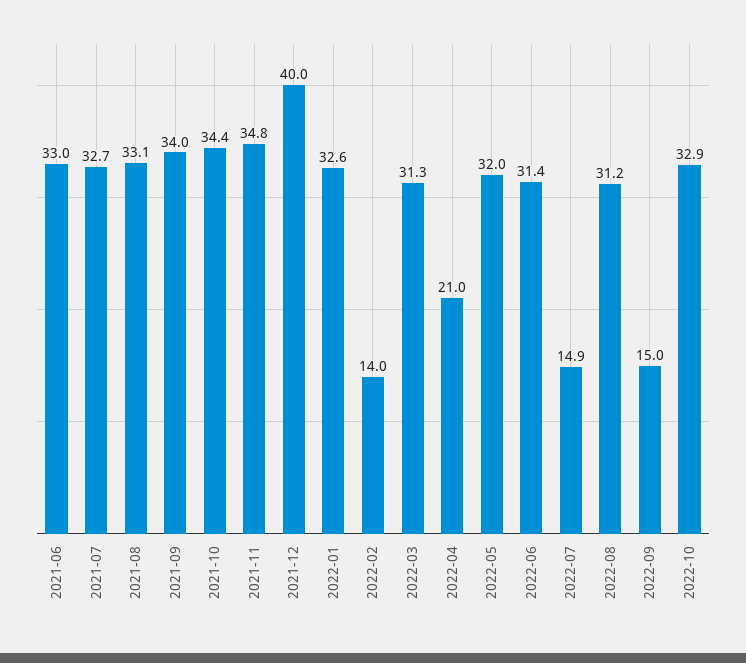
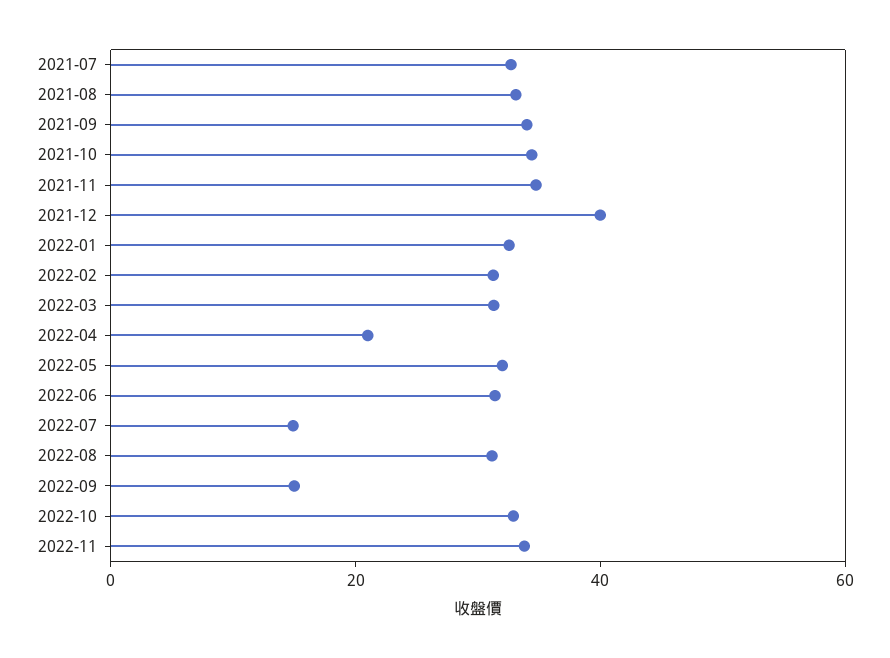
2021-06: 33 -> none
2022-02: 14 -> 30
2022-11: none -> 35

